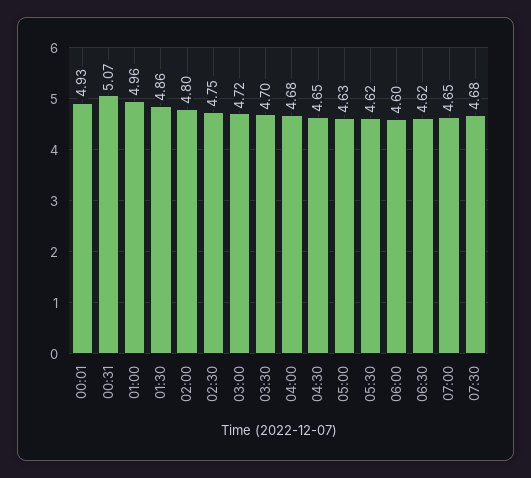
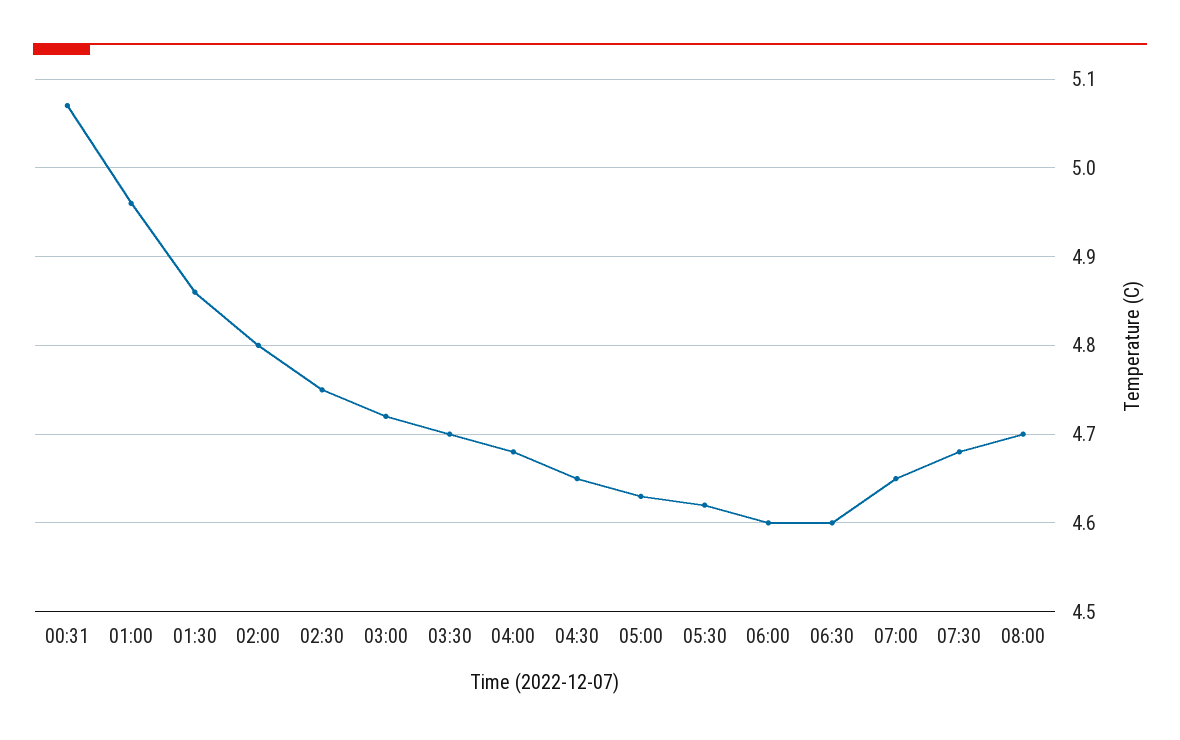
00:01: 4.93 -> none
06:30: 4.62 -> 4.6
08:00: none -> 4.7

